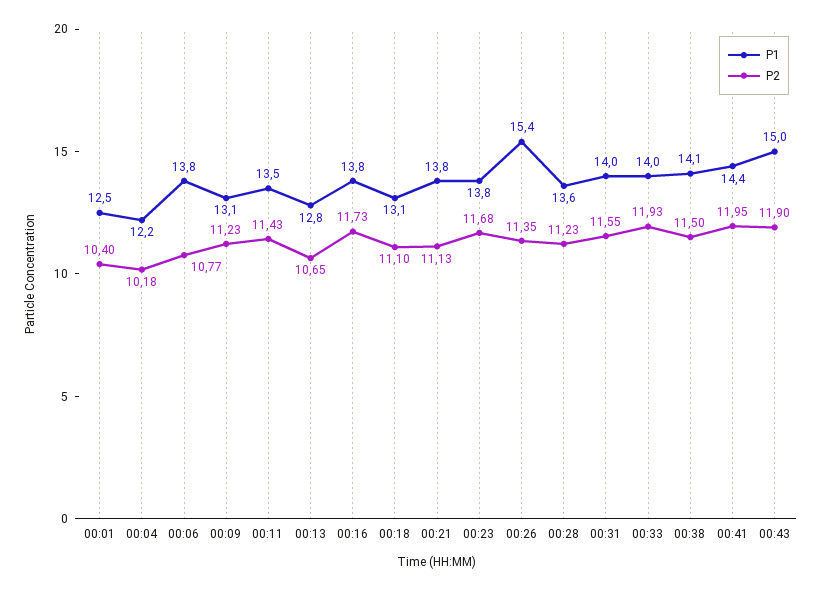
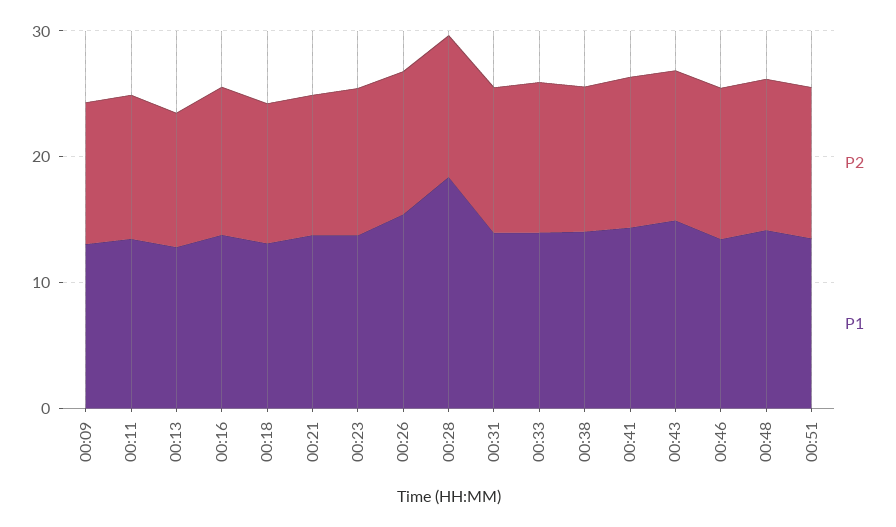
P1, 00:01: 12.5 -> none
P2, 00:01: 10.4 -> none
P1, 00:04: 12.2 -> none
P2, 00:04: 10.18 -> none
P1, 00:06: 13.8 -> none
P2, 00:06: 10.77 -> none
P1, 00:28: 13.6 -> 18
P2, 00:46: none -> 12
P1, 00:46: none -> 14
P2, 00:48: none -> 12
P1, 00:48: none -> 14
P2, 00:51: none -> 12
P1, 00:51: none -> 14

